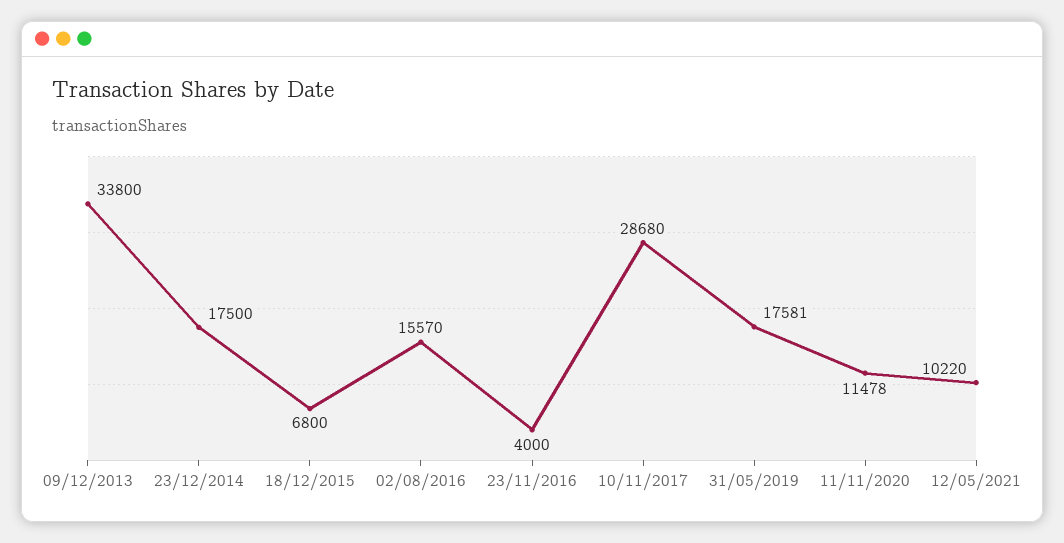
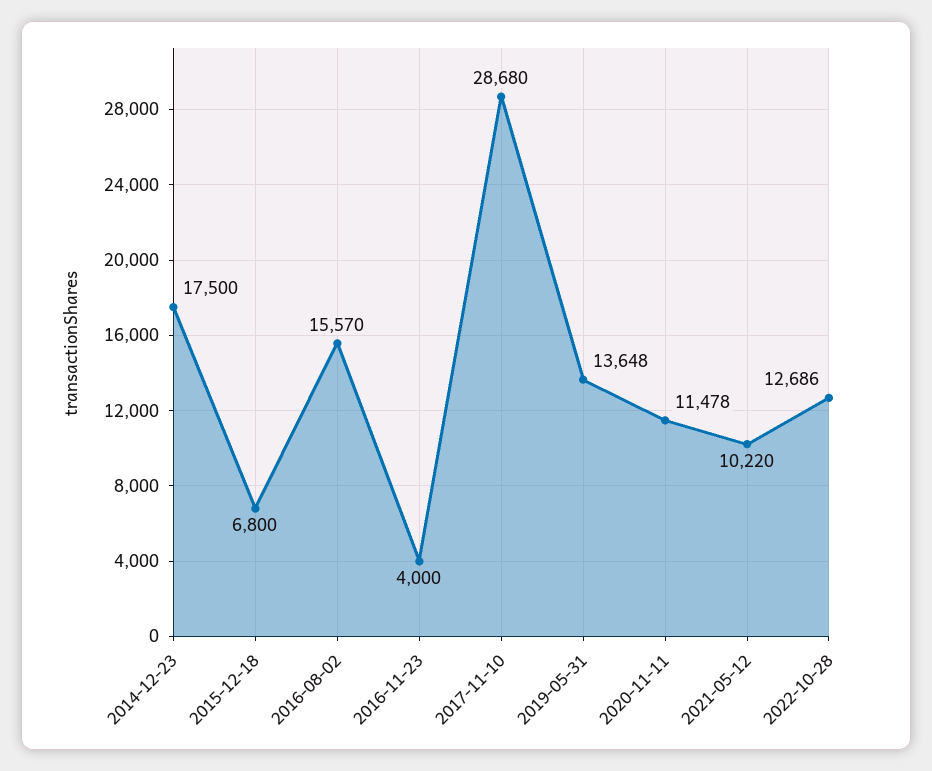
09/12/2013: 33800 -> none
31/05/2019: 17581 -> 13648
2022-10-28: none -> 12686

